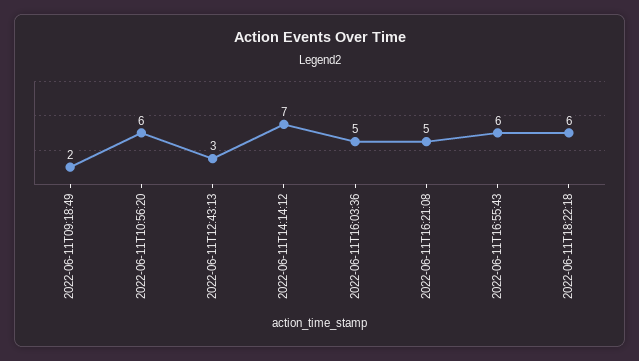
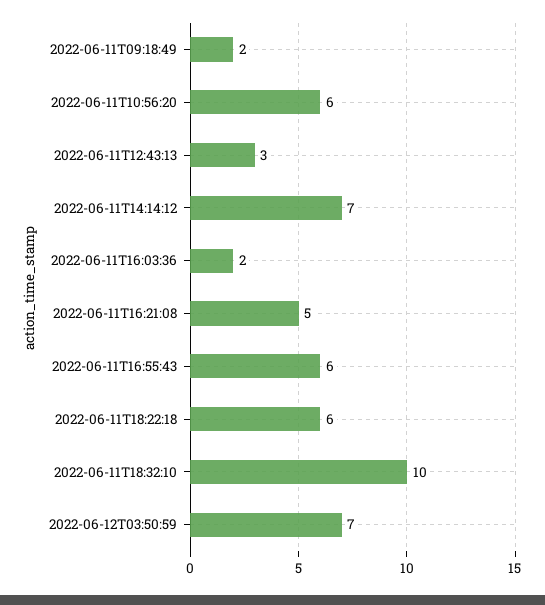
2022-06-11T16:03:36: 5 -> 2
2022-06-11T18:32:10: none -> 10
2022-06-12T03:50:59: none -> 7

